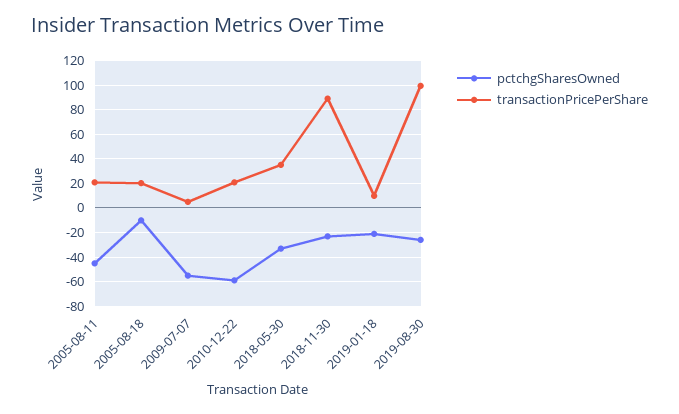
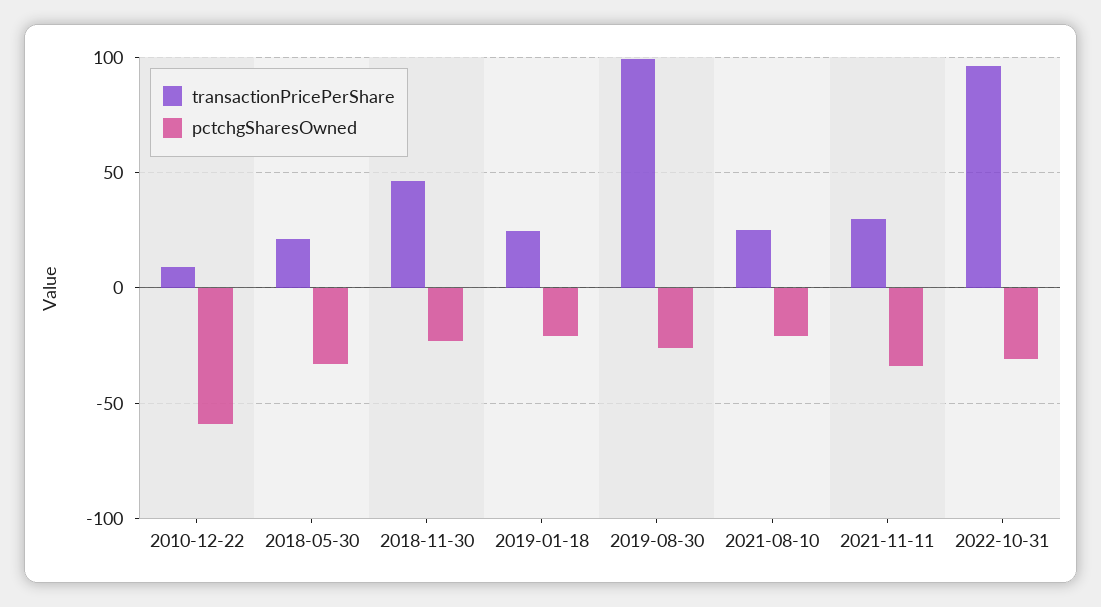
pctchgSharesOwned, 2005-08-11: -45 -> none
transactionPricePerShare, 2005-08-11: 20 -> none
pctchgSharesOwned, 2005-08-18: -10 -> none
transactionPricePerShare, 2005-08-18: 20 -> none
pctchgSharesOwned, 2009-07-07: -55 -> none
transactionPricePerShare, 2009-07-07: 5 -> none
transactionPricePerShare, 2010-12-22: 20 -> 10
transactionPricePerShare, 2018-05-30: 35 -> 20
transactionPricePerShare, 2018-11-30: 90 -> 45
transactionPricePerShare, 2019-01-18: 10 -> 25
transactionPricePerShare, 2021-08-10: none -> 25
pctchgSharesOwned, 2021-08-10: none -> -20
transactionPricePerShare, 2021-11-11: none -> 30
pctchgSharesOwned, 2021-11-11: none -> -35
transactionPricePerShare, 2022-10-31: none -> 95
pctchgSharesOwned, 2022-10-31: none -> -30

